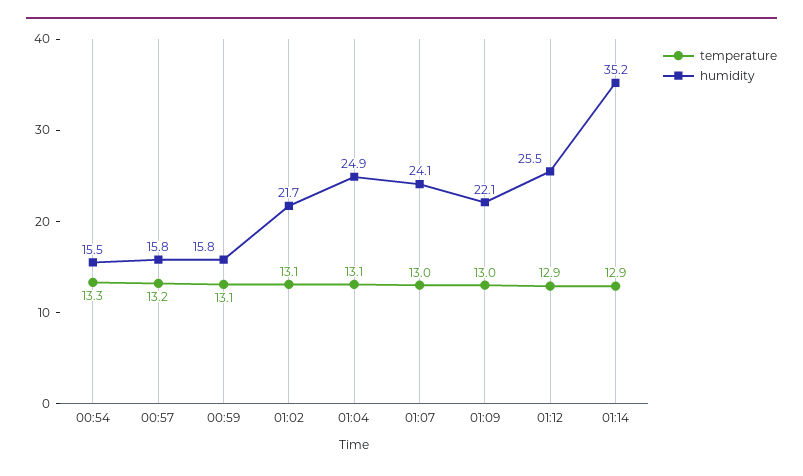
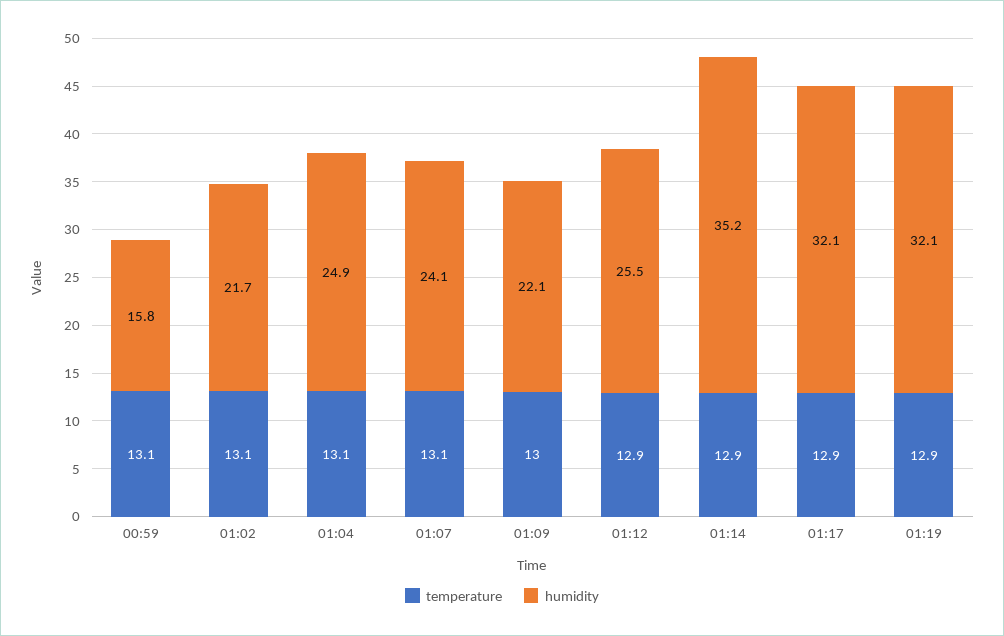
temperature, 00:54: 13.3 -> none
humidity, 00:54: 15.5 -> none
temperature, 00:57: 13.2 -> none
humidity, 00:57: 15.8 -> none
temperature, 01:07: 13 -> 13.1
temperature, 01:17: none -> 12.9
humidity, 01:17: none -> 32.1
temperature, 01:19: none -> 12.9
humidity, 01:19: none -> 32.1

